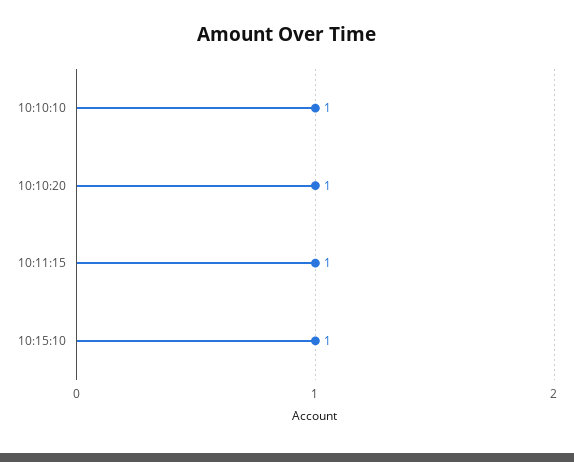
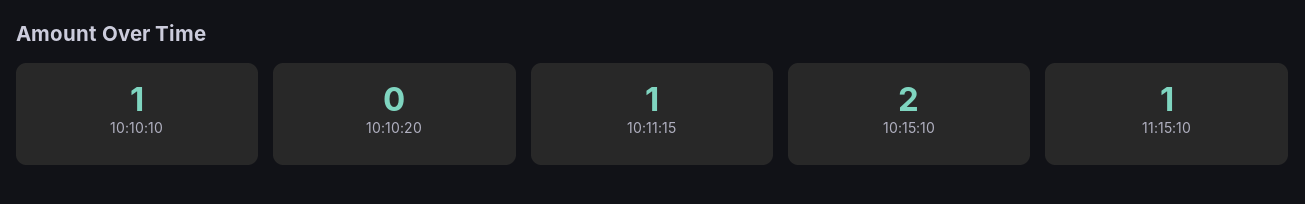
10:10:20: 1 -> 0
10:15:10: 1 -> 2
11:15:10: none -> 1

